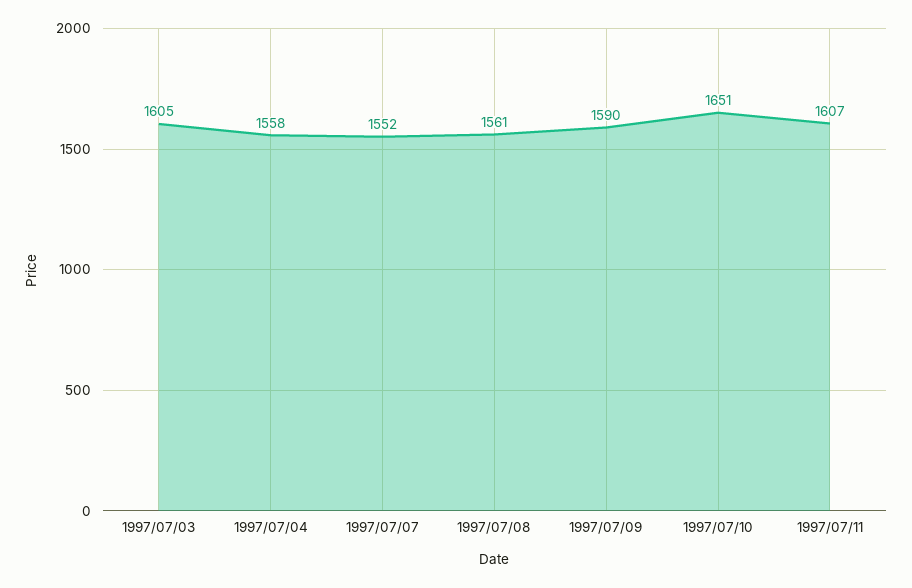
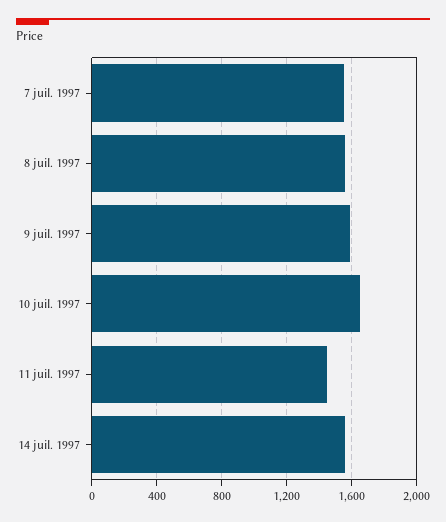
1997/07/03: 1605 -> none
1997/07/04: 1558 -> none
1997/07/11: 1607 -> 1450
14 juil. 1997: none -> 1550

